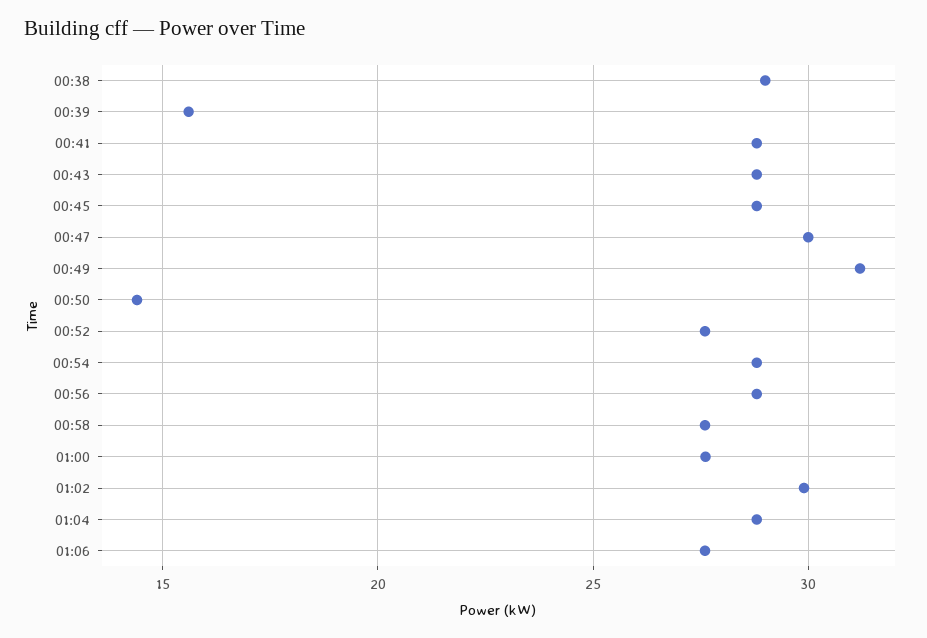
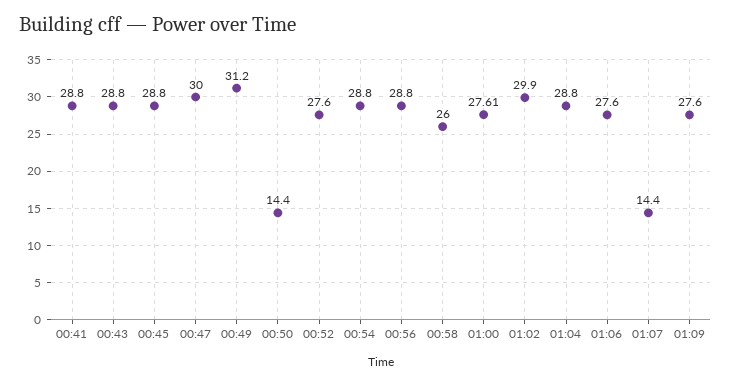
00:38: 29 -> none
00:39: 15.5 -> none
00:58: 27.5 -> 26
01:07: none -> 14.4
01:09: none -> 27.6

